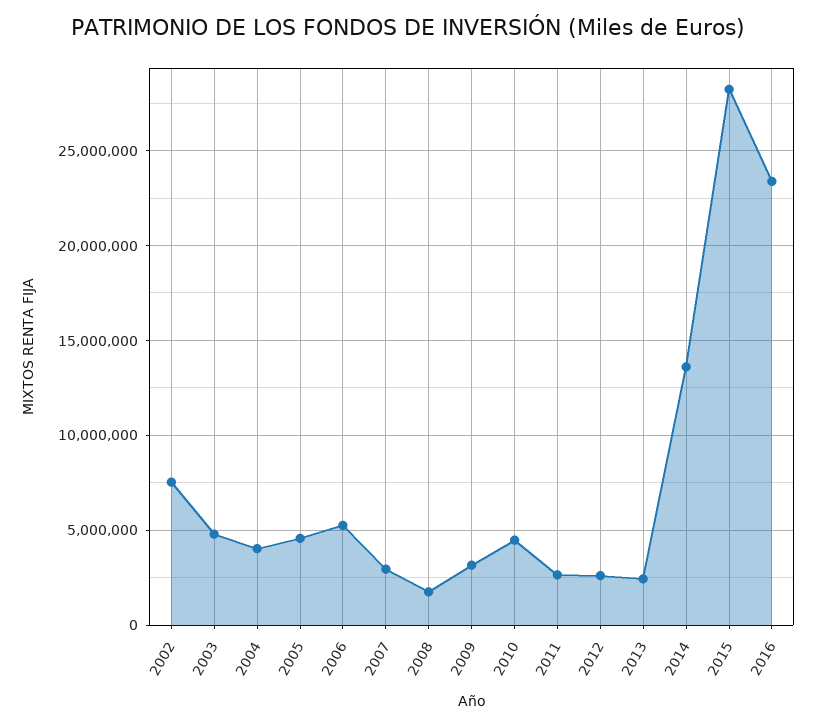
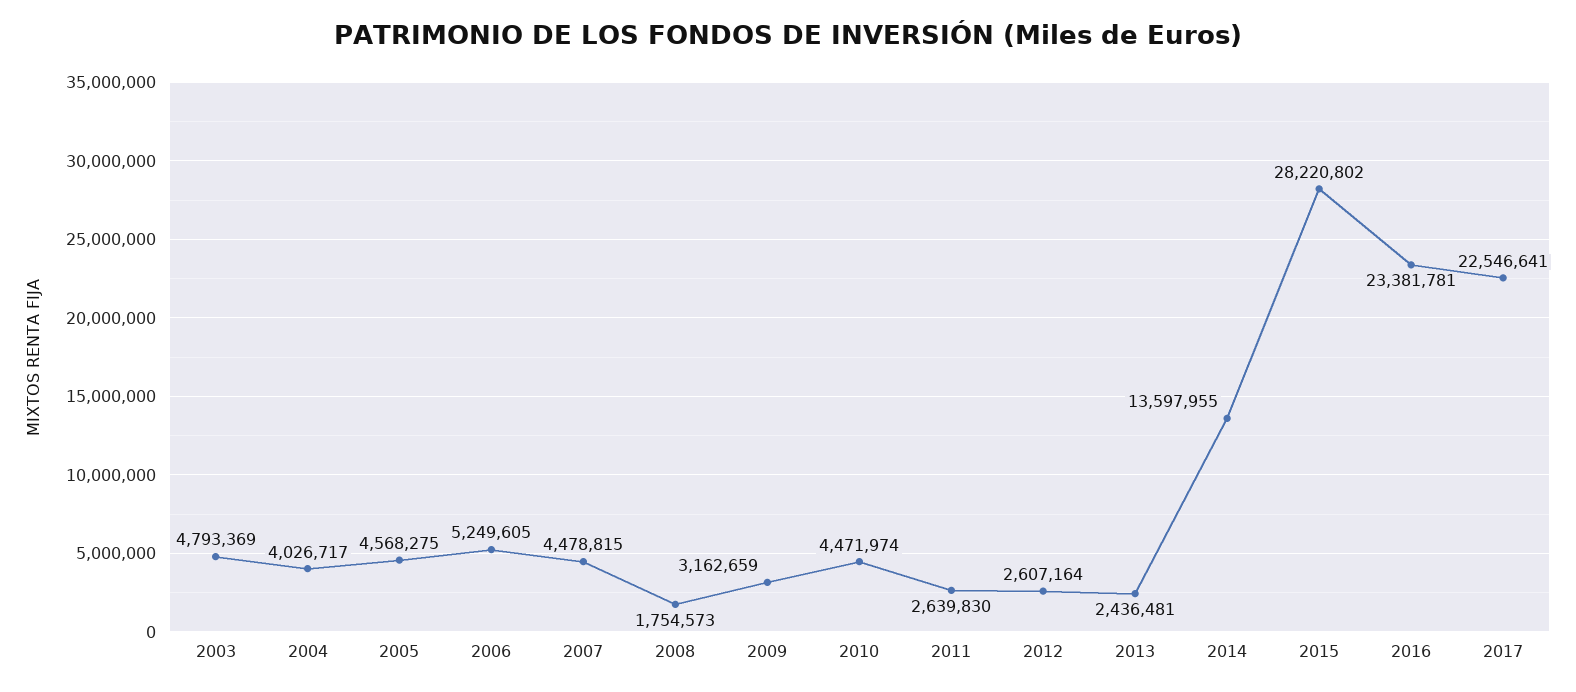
2002: 7500000 -> none
2007: 3000000 -> 4478815
2017: none -> 22546641

